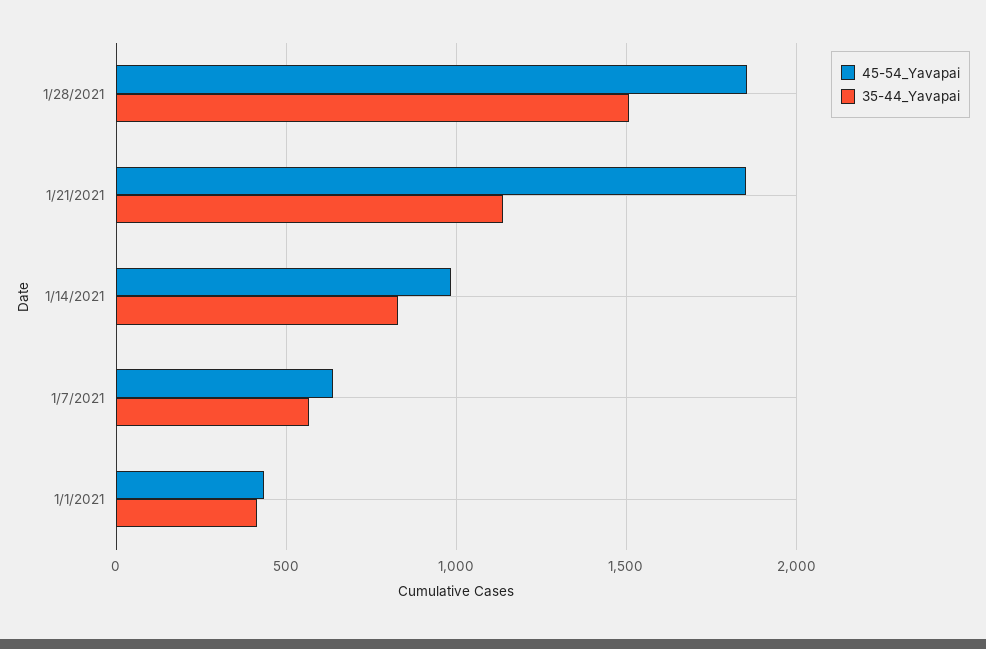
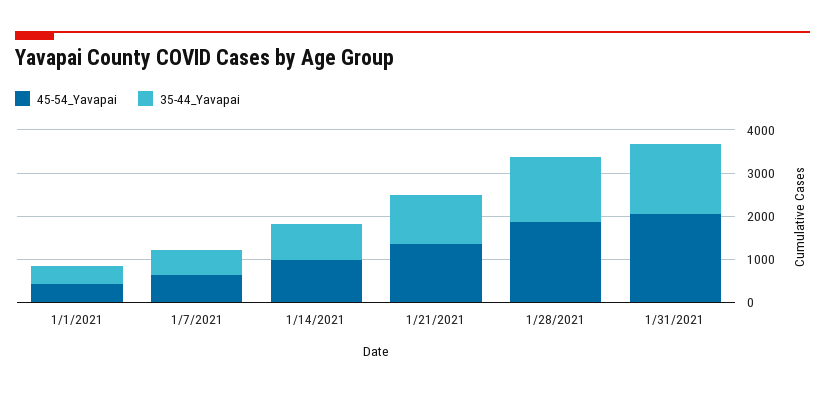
45-54_Yavapai, 1/21/2021: 1850 -> 1400
45-54_Yavapai, 1/31/2021: none -> 2000
35-44_Yavapai, 1/31/2021: none -> 1600

